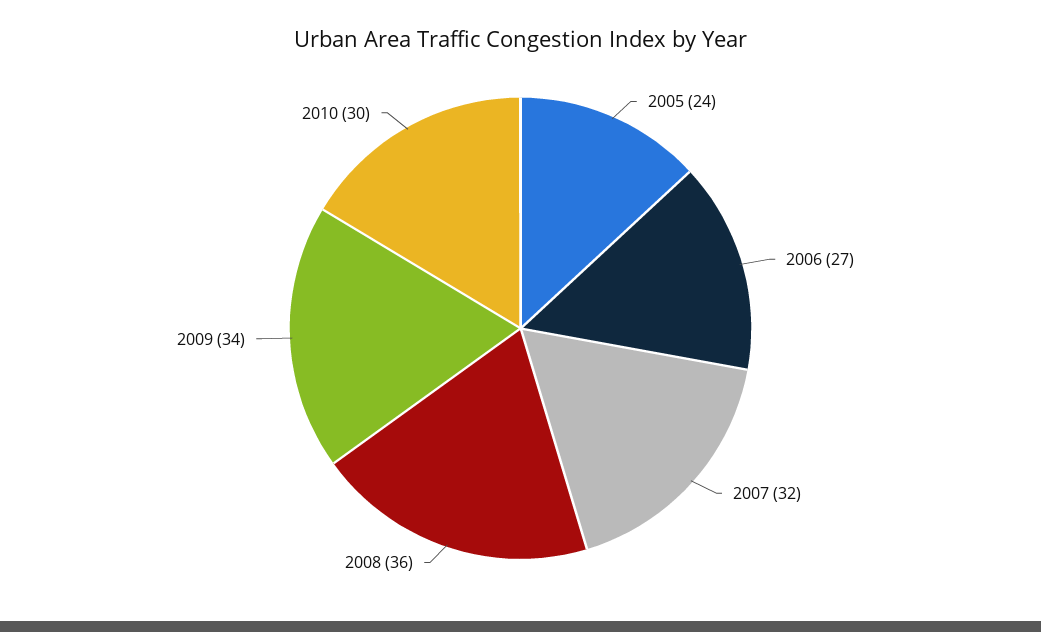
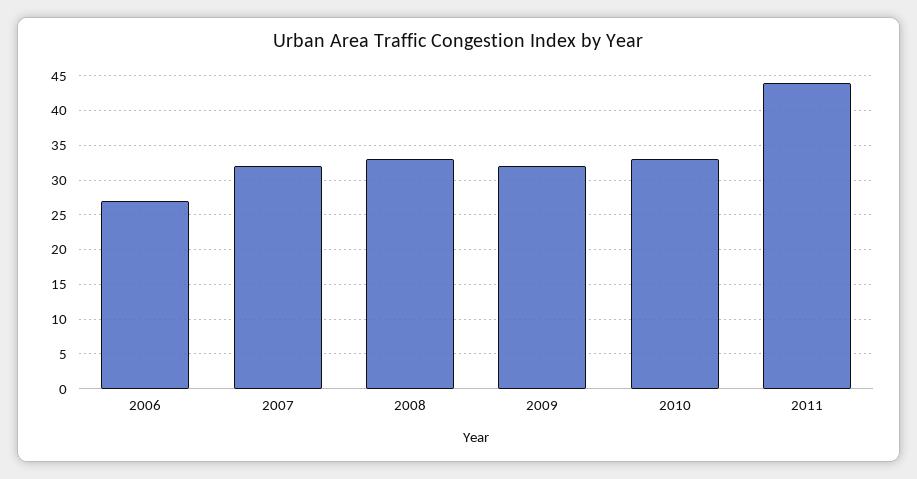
2005: 24 -> none
2008: 36 -> 33
2009: 34 -> 32
2010: 30 -> 33
2011: none -> 44

